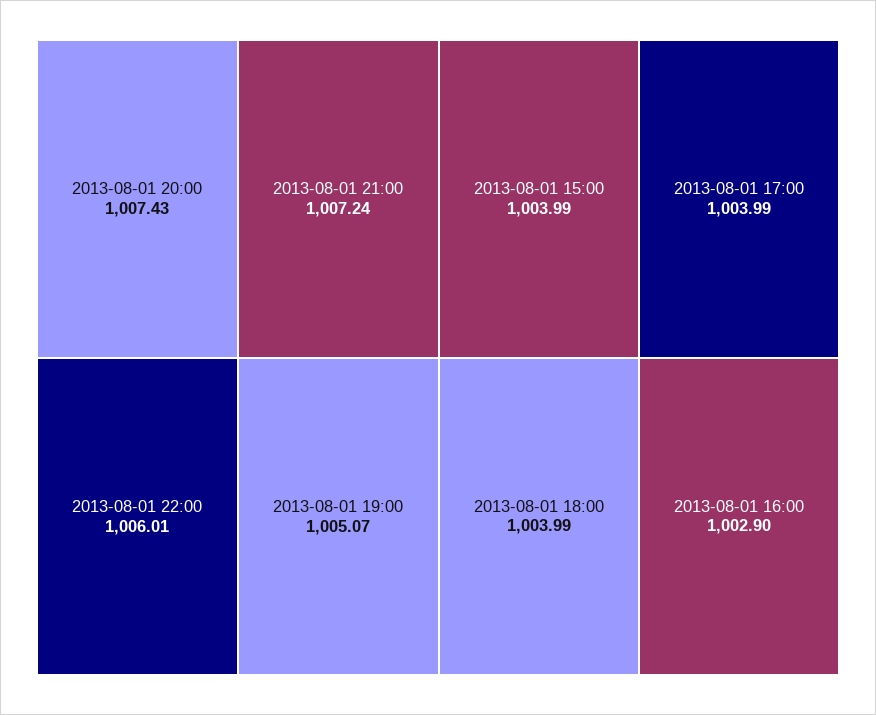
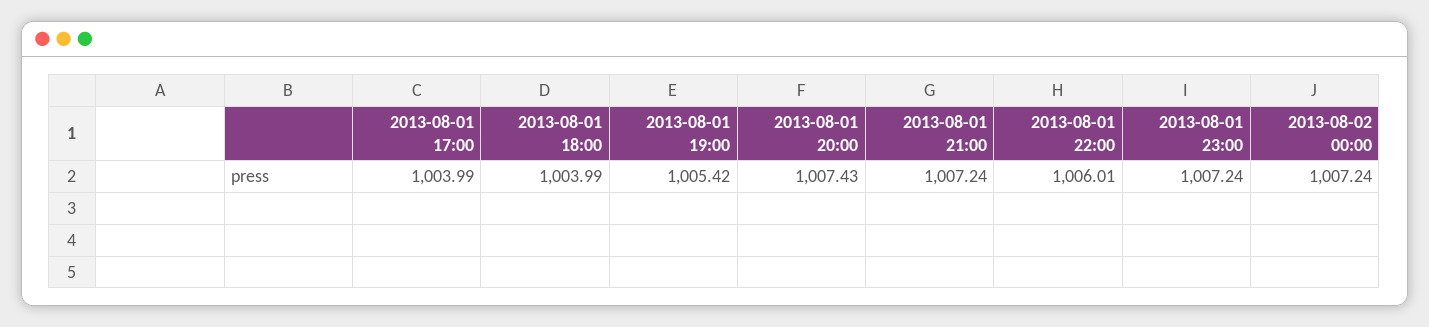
2013-08-01 19:00: 1005.07 -> 1005.42
2013-08-01 15:00: 1003.99 -> none
2013-08-01 16:00: 1002.9 -> none
2013-08-01 23:00: none -> 1007.24
2013-08-02 00:00: none -> 1007.24

